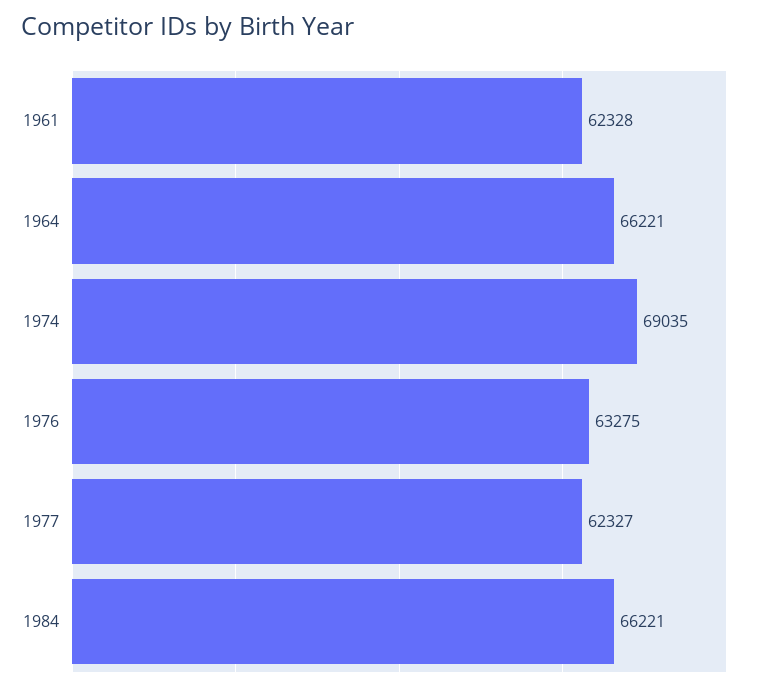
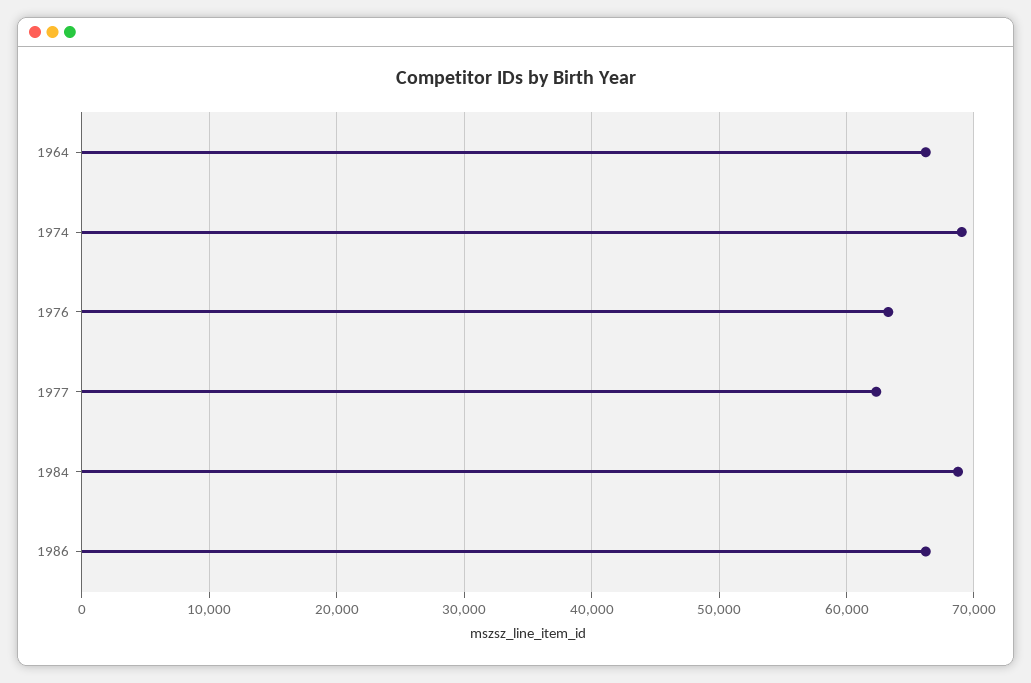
1961: 62328 -> none
1984: 66221 -> 69000
1986: none -> 66000

